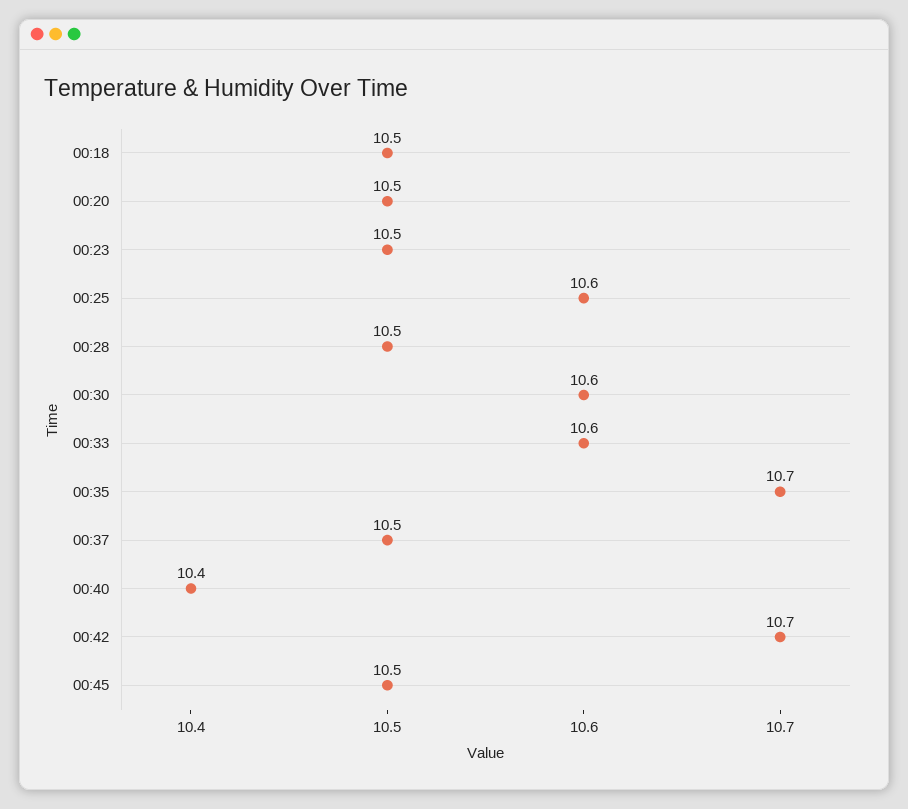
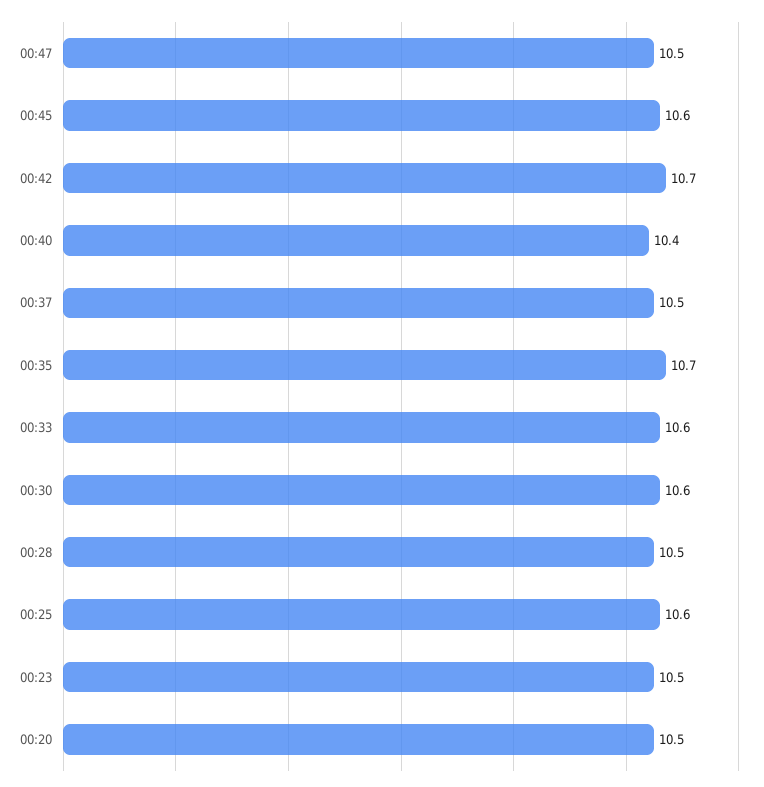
00:18: 10.5 -> none
00:45: 10.5 -> 10.6
00:47: none -> 10.5

